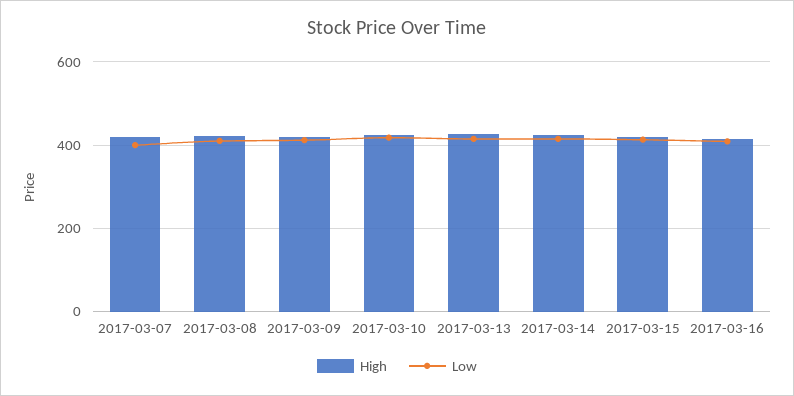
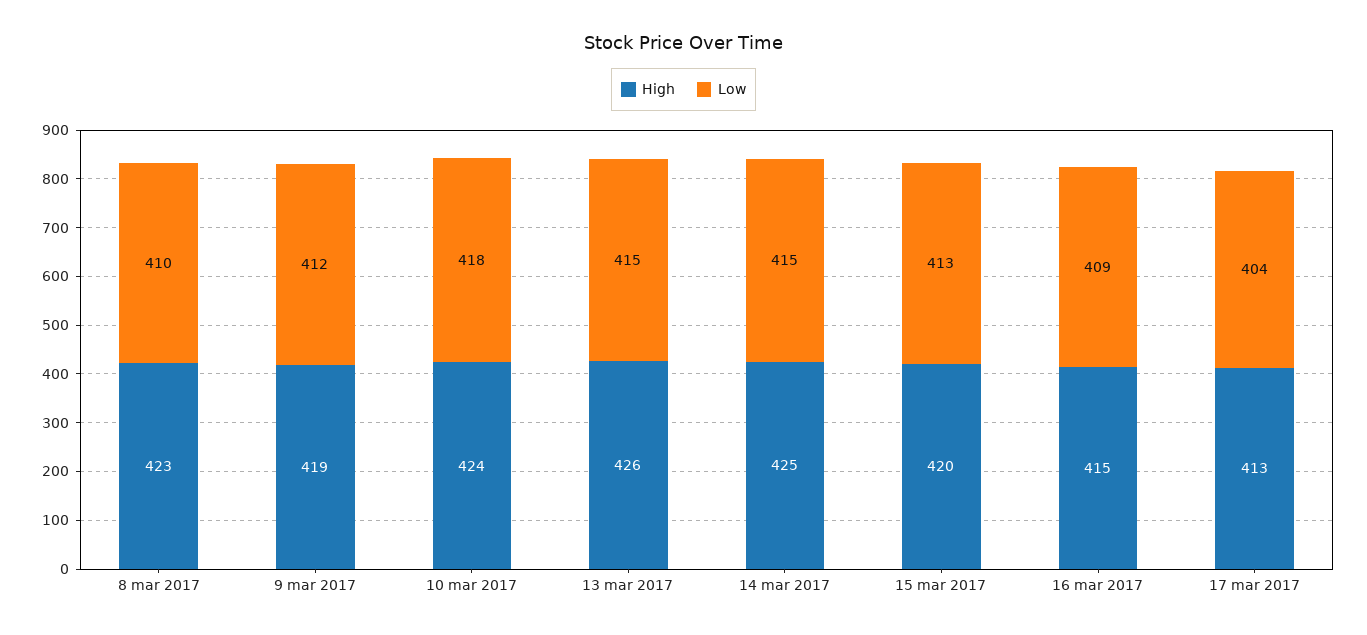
High, 2017-03-07: 420 -> none
Low, 2017-03-07: 400 -> none
High, 17 mar 2017: none -> 413
Low, 17 mar 2017: none -> 404

